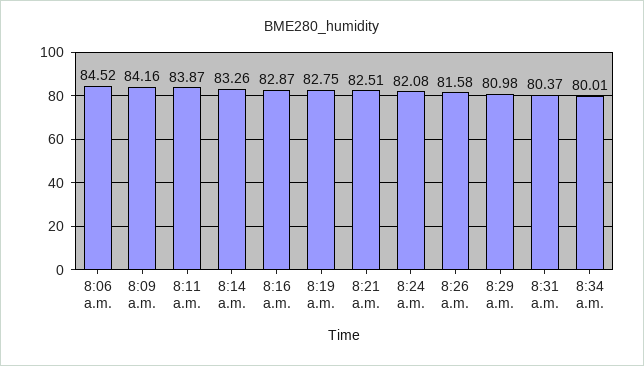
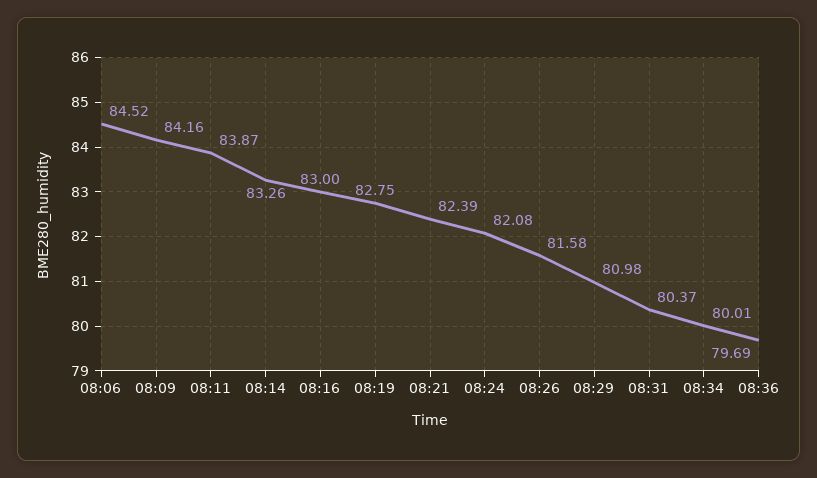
8:16 a.m.: 82.87 -> 83
8:21 a.m.: 82.51 -> 82.39
08:36: none -> 79.69

